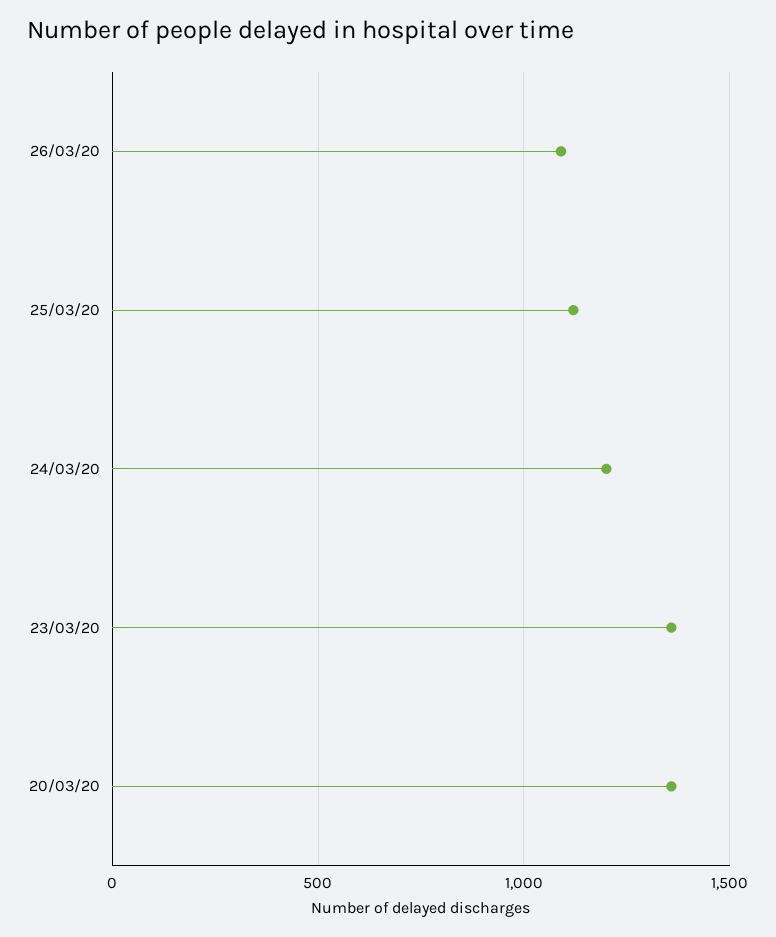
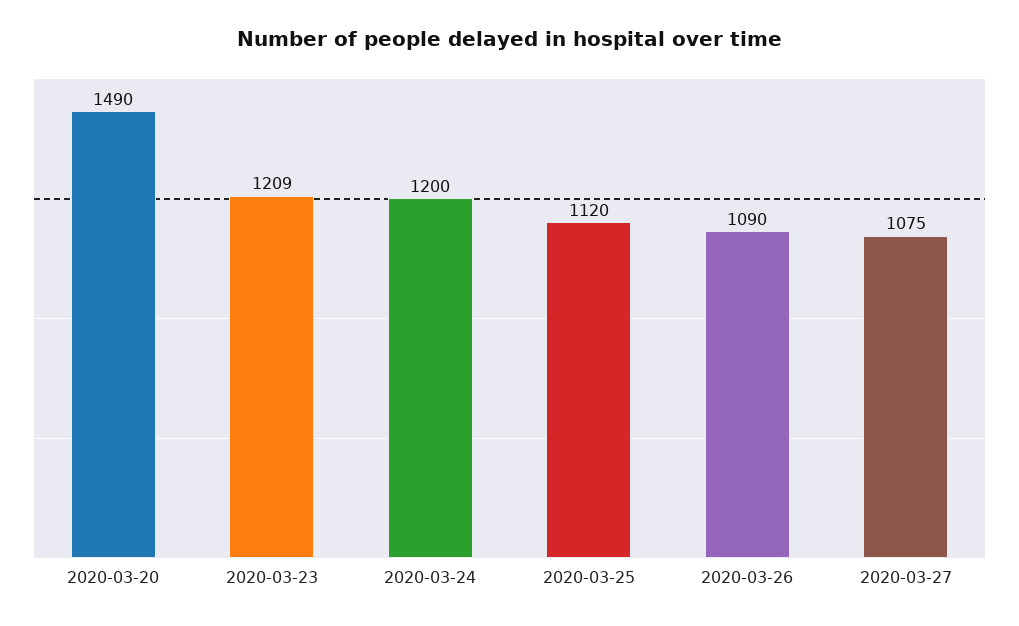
23/03/20: 1350 -> 1209
20/03/20: 1350 -> 1490
2020-03-27: none -> 1075

